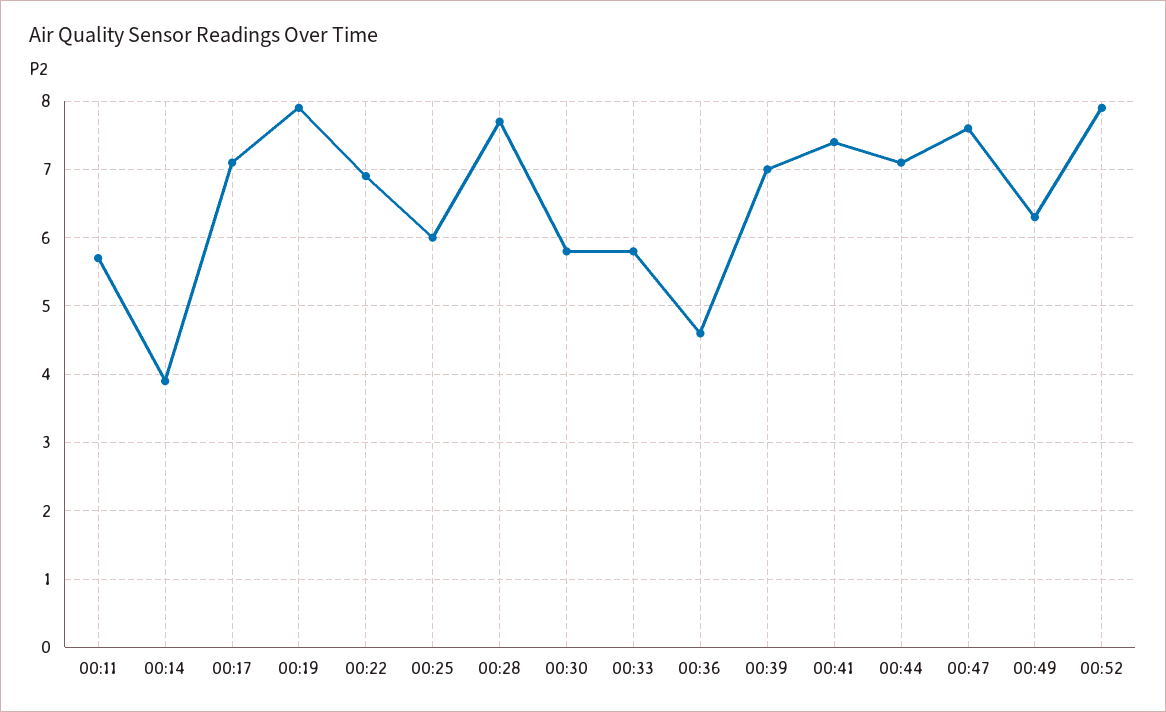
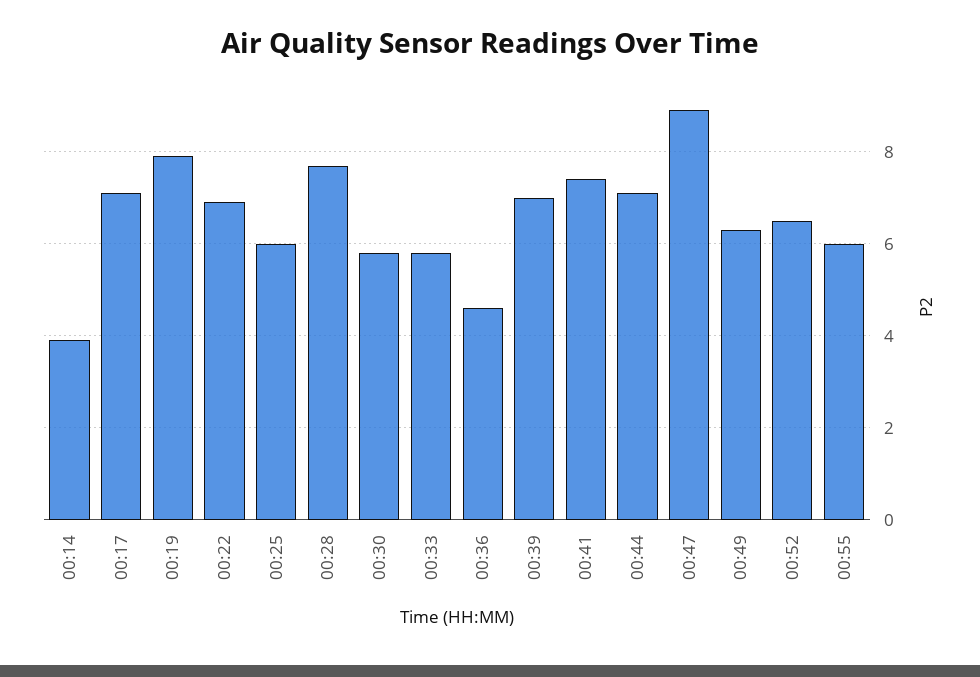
00:11: 5.7 -> none
00:47: 7.6 -> 9
00:52: 7.9 -> 6.5
00:55: none -> 6

